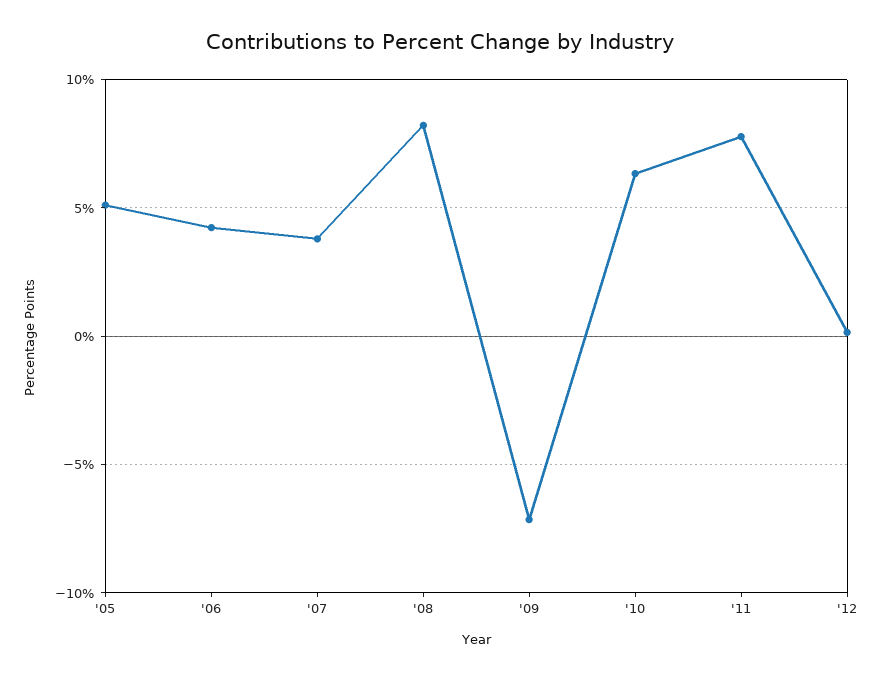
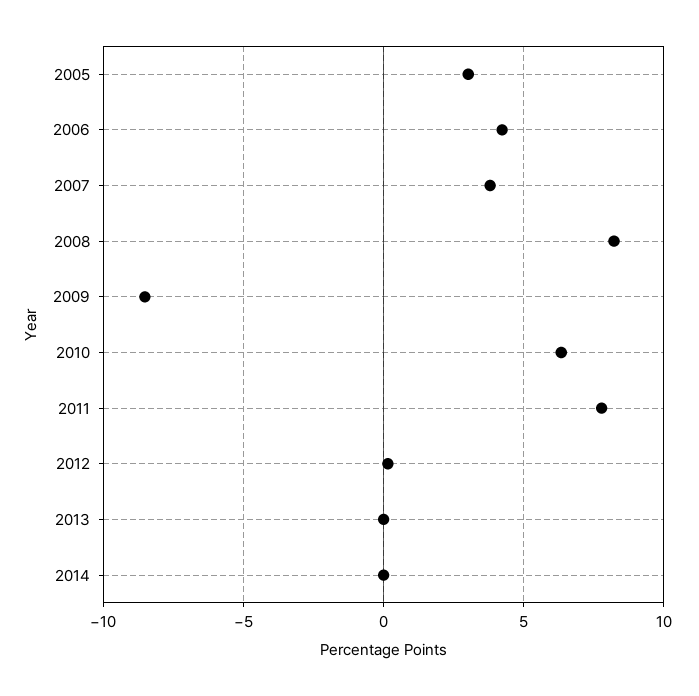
'05: 5 -> 3
'09: -7 -> -8.5
2013: none -> 0
2014: none -> 0

